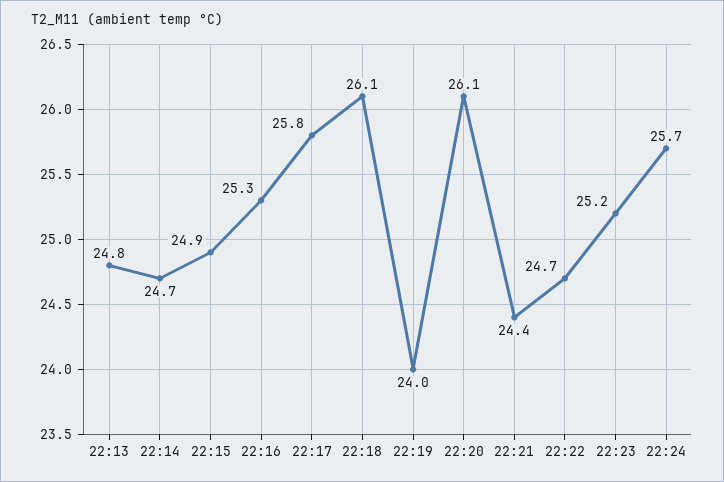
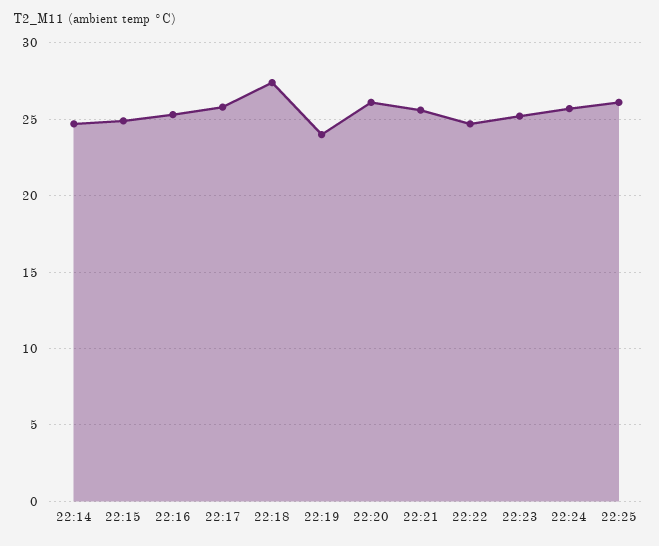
22:13: 24.8 -> none
22:18: 26.1 -> 27.5
22:21: 24.4 -> 25.5
22:25: none -> 26

